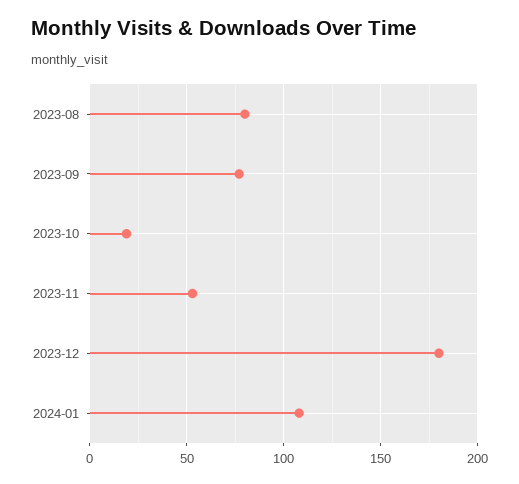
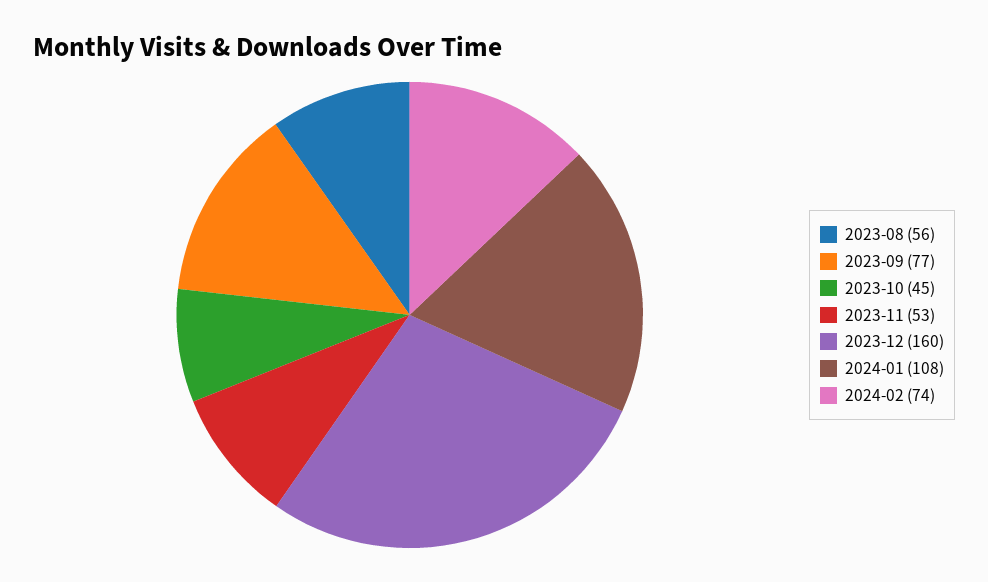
2023-08: 80 -> 56
2023-10: 20 -> 45
2023-12: 180 -> 160
2024-02: none -> 74

